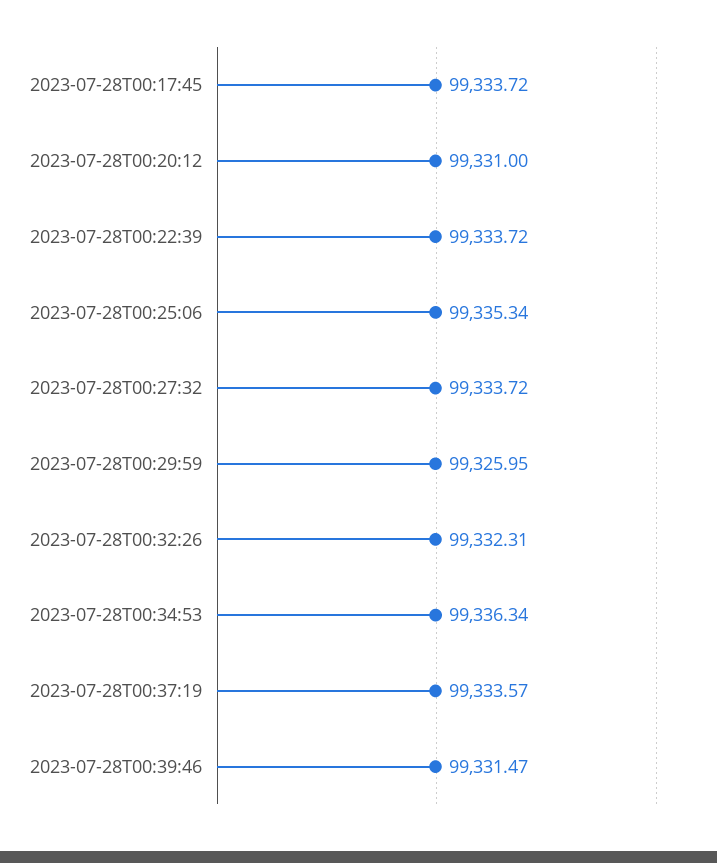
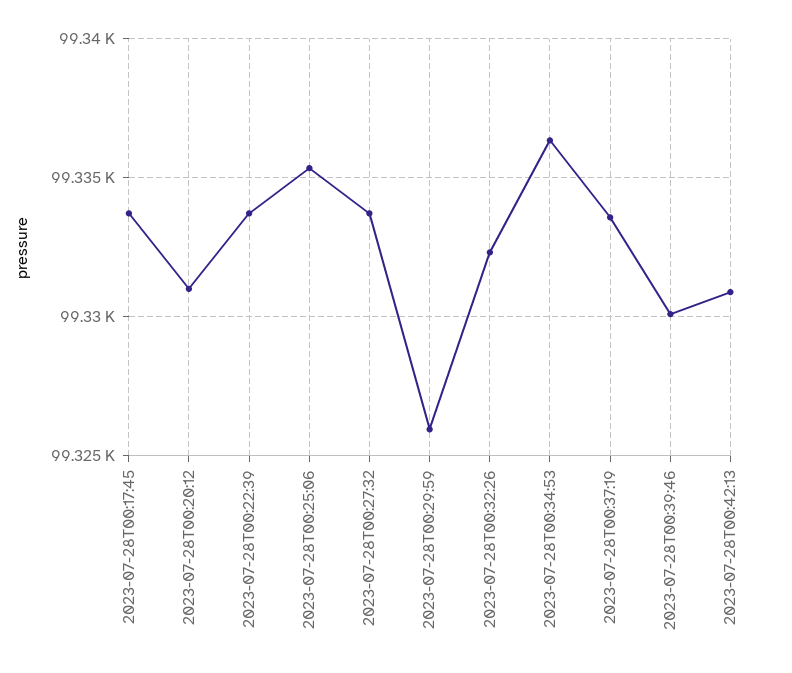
2023-07-28T00:39:46: 99331.47 -> 99330
2023-07-28T00:42:13: none -> 99331

